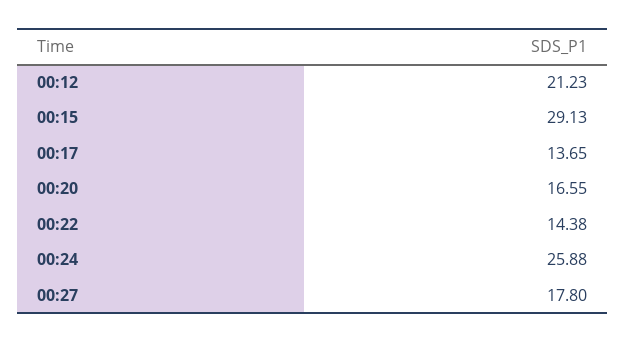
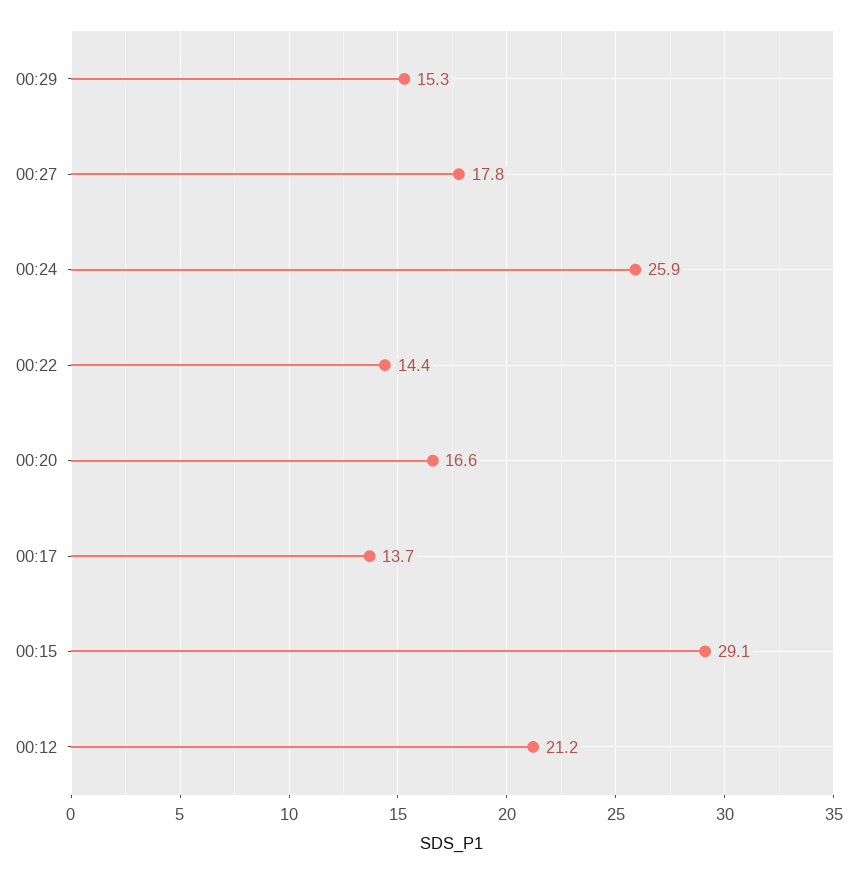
00:29: none -> 15.3

